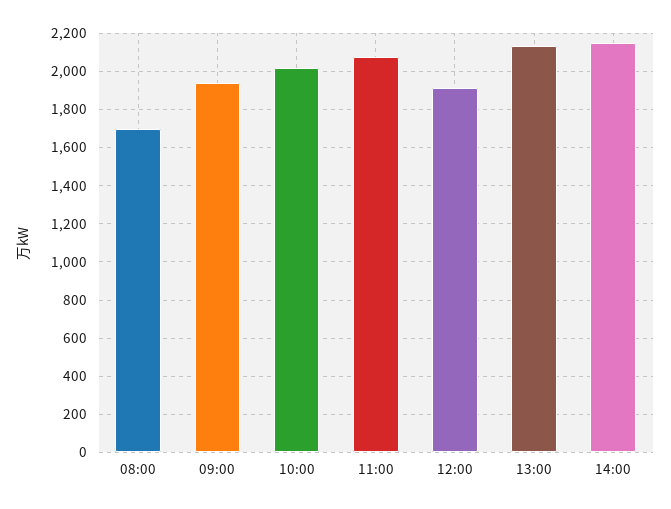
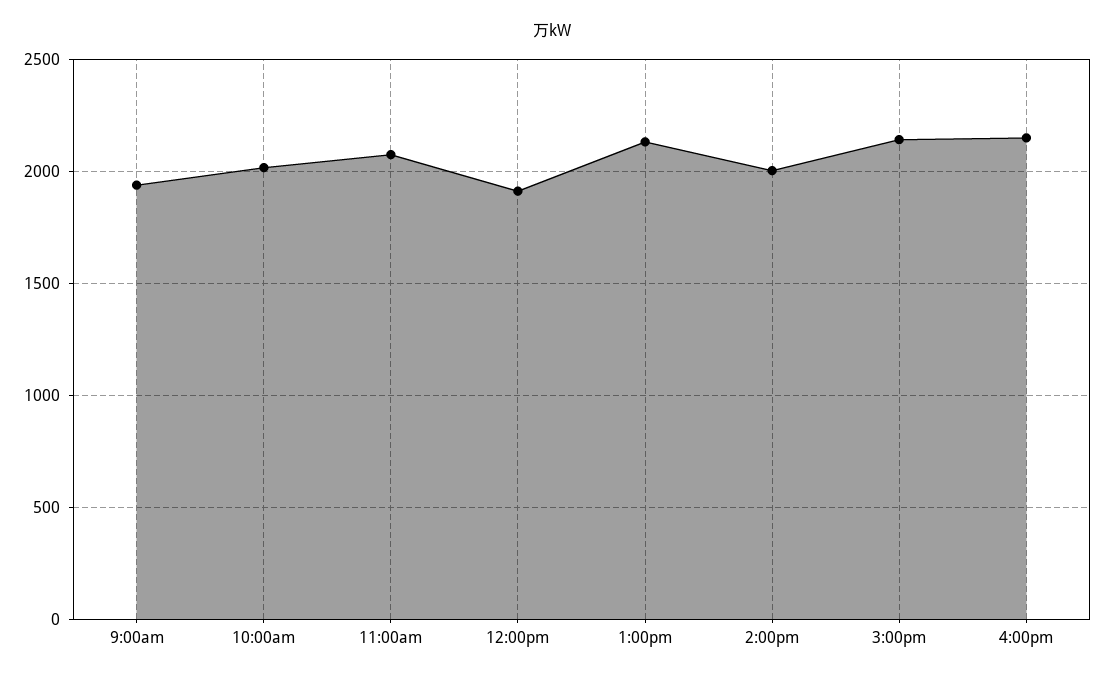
08:00: 1700 -> none
14:00: 2150 -> 2000
3:00pm: none -> 2150
4:00pm: none -> 2150

